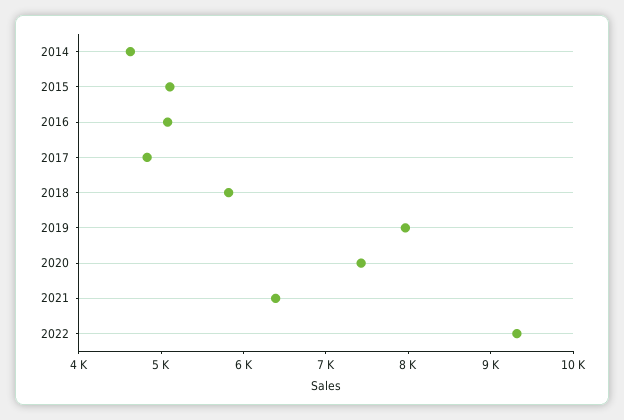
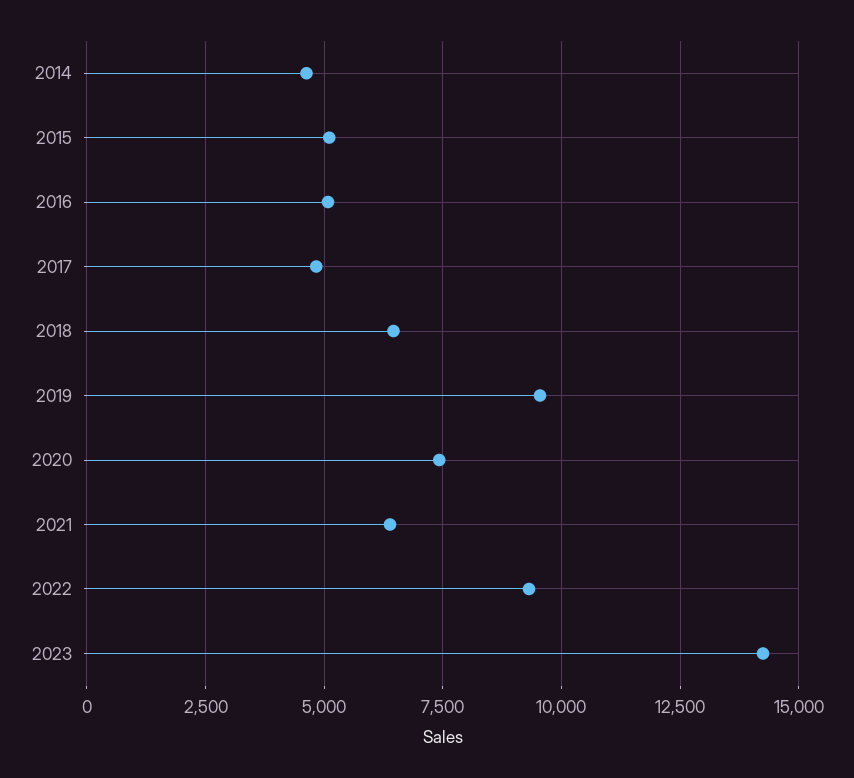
2018: 5800 -> 6500
2019: 8000 -> 9500
2023: none -> 14250

